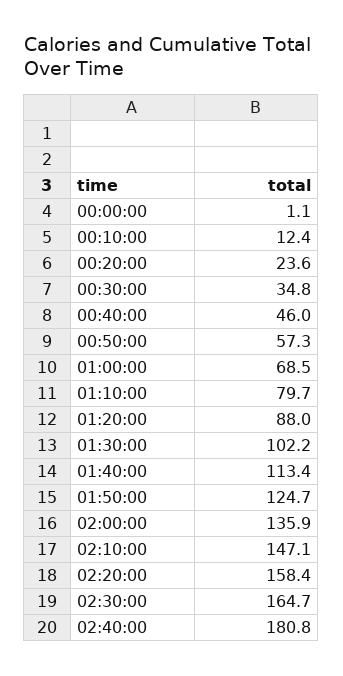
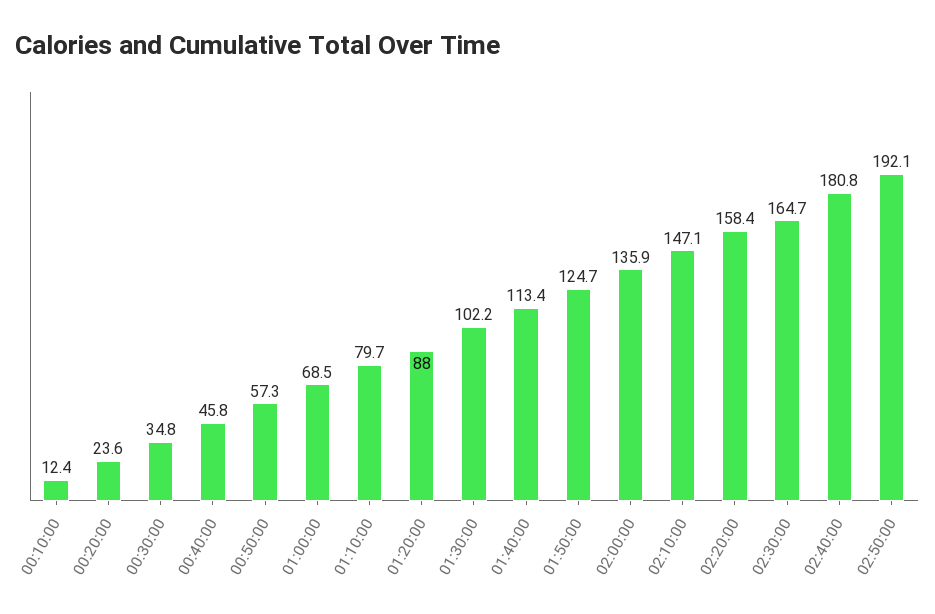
00:00:00: 1.1 -> none
00:40:00: 46 -> 45.8
02:50:00: none -> 192.1

